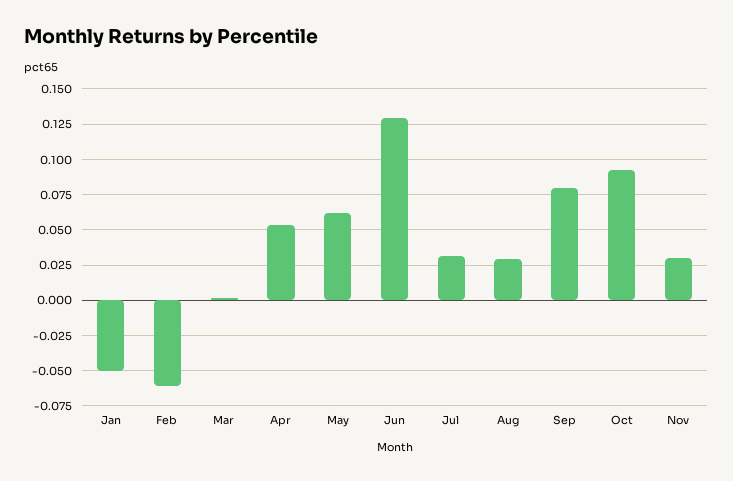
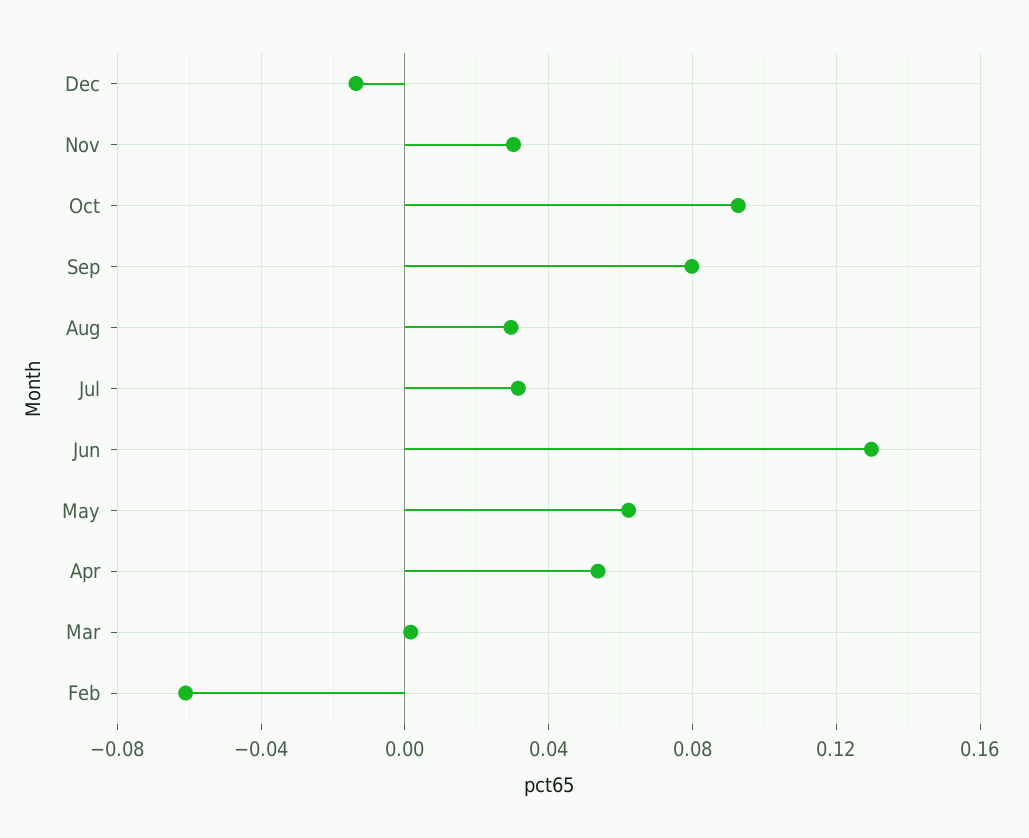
Jan: -0.05 -> none
Dec: none -> -0.015

